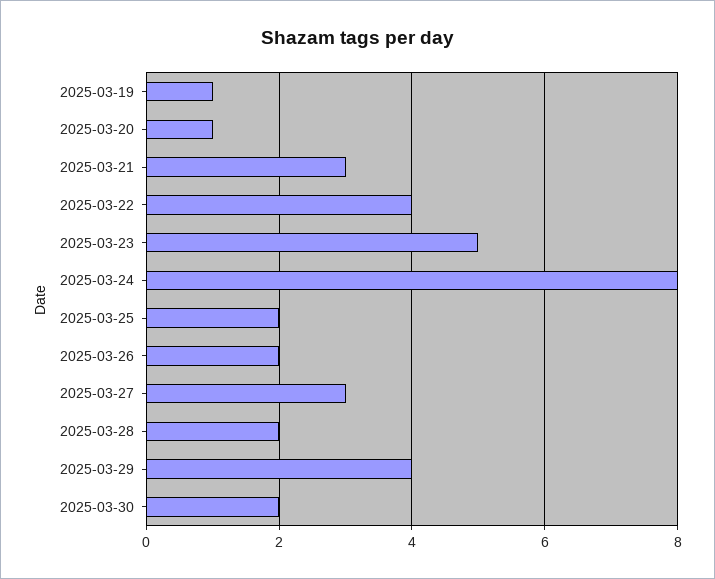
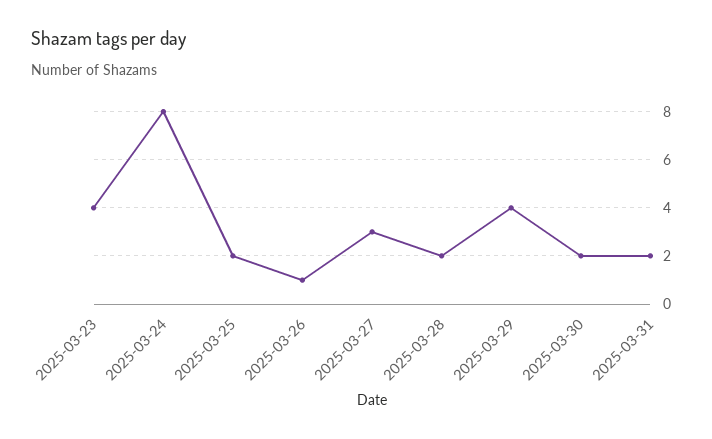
2025-03-19: 1 -> none
2025-03-20: 1 -> none
2025-03-21: 3 -> none
2025-03-22: 4 -> none
2025-03-23: 5 -> 4
2025-03-26: 2 -> 1
2025-03-31: none -> 2

